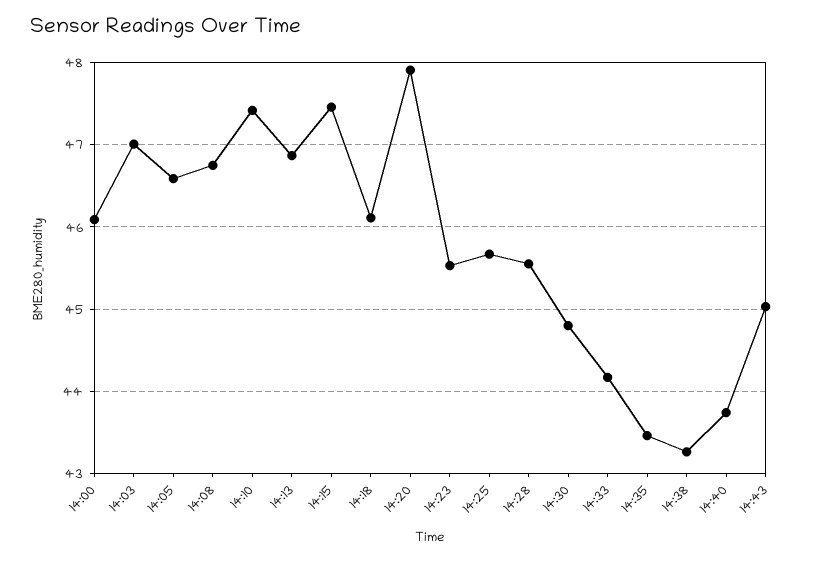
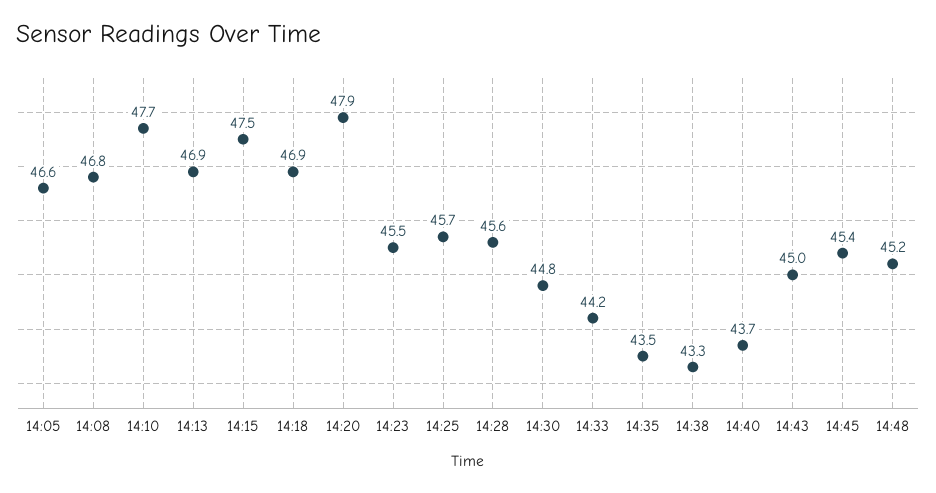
14:00: 46.1 -> none
14:03: 47 -> none
14:10: 47.4 -> 47.7
14:18: 46.1 -> 46.9
14:45: none -> 45.4
14:48: none -> 45.2

